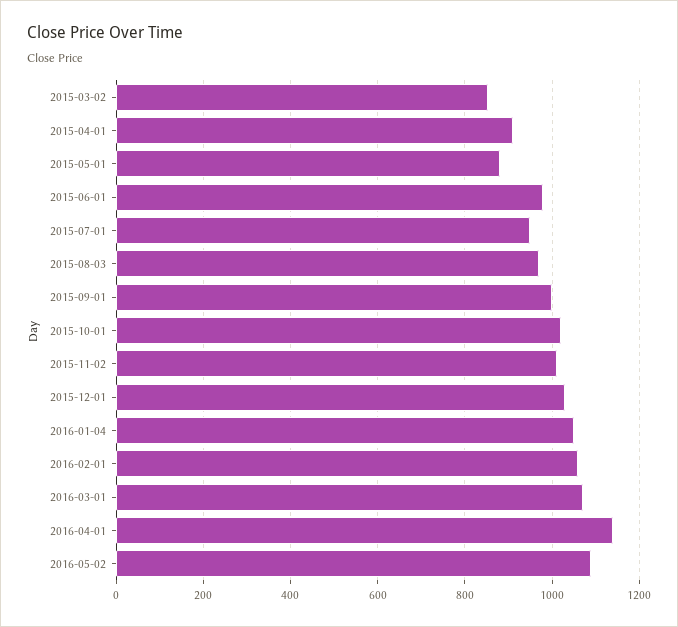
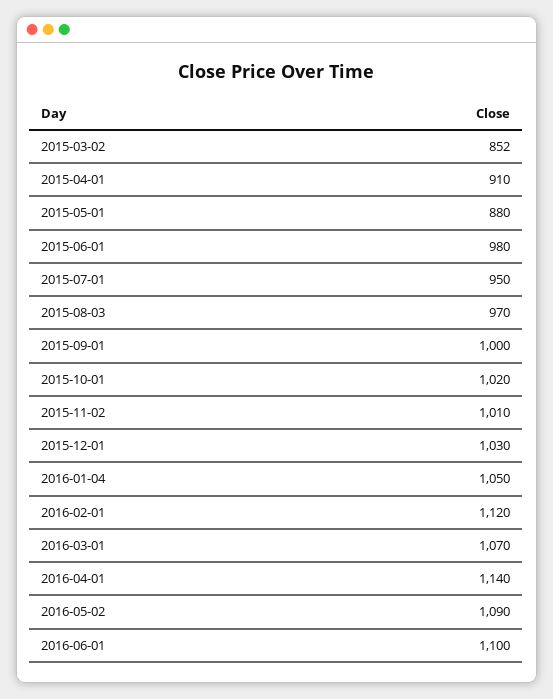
2016-02-01: 1060 -> 1120
2016-06-01: none -> 1100

